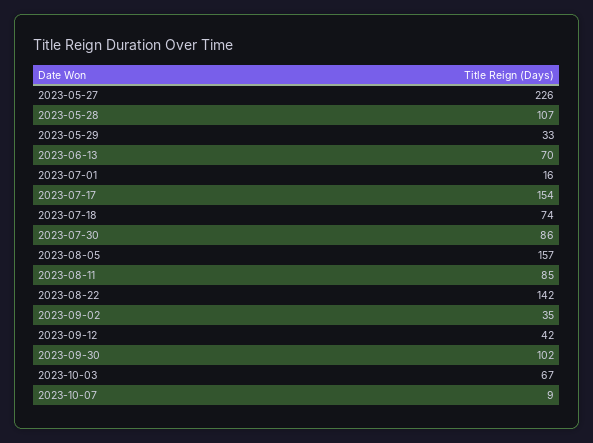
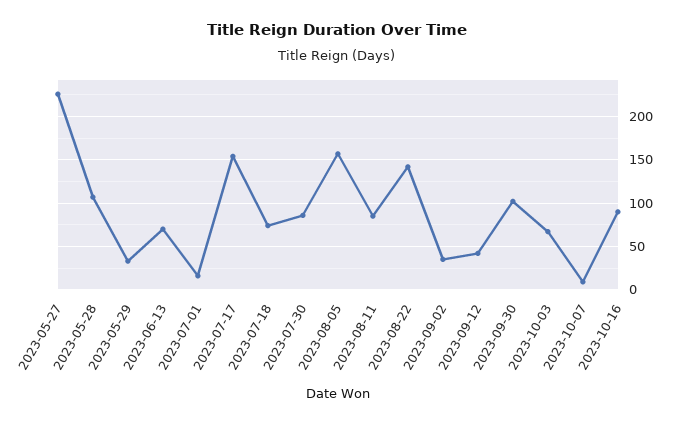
2023-10-16: none -> 90

